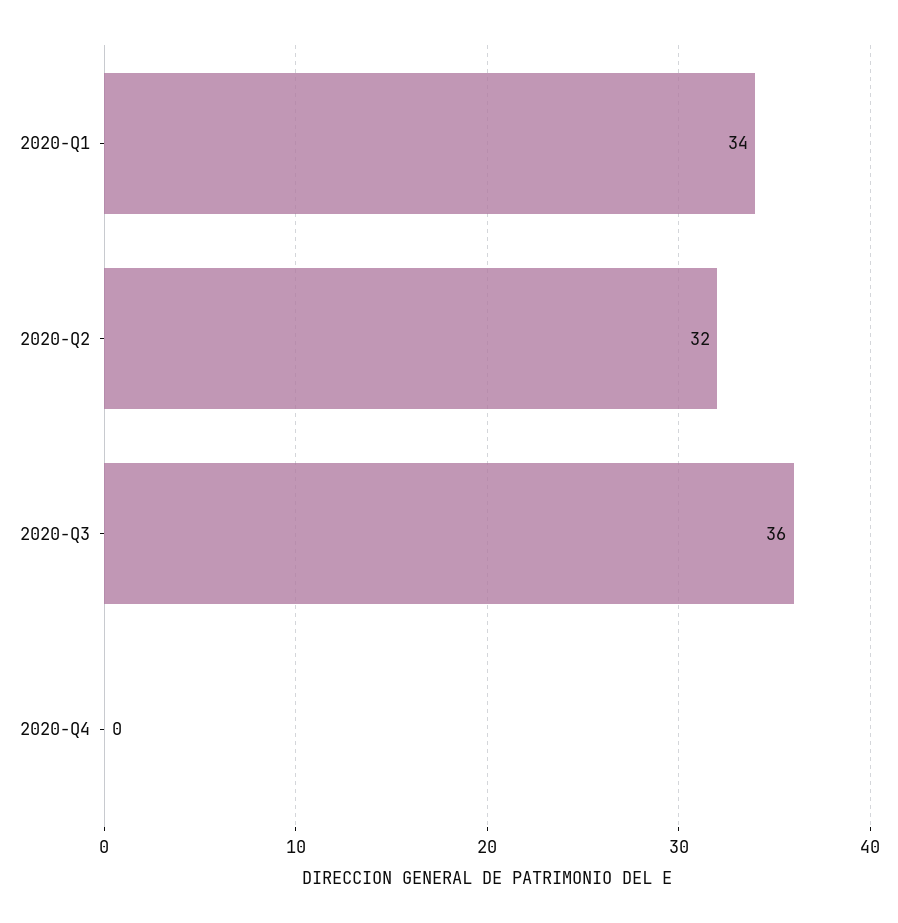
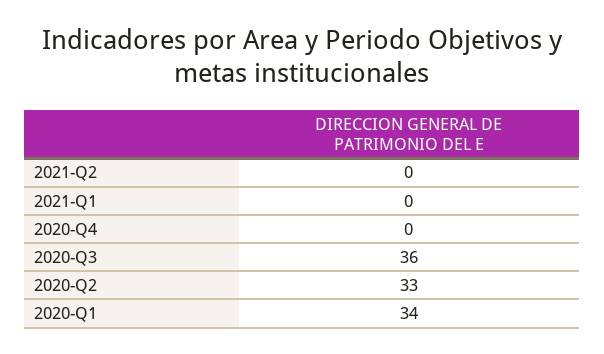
2020-Q2: 32 -> 33
2021-Q2: none -> 0
2021-Q1: none -> 0

